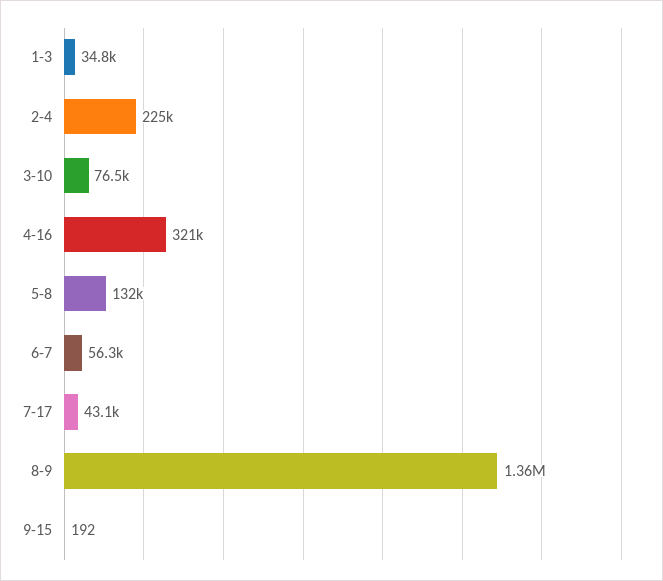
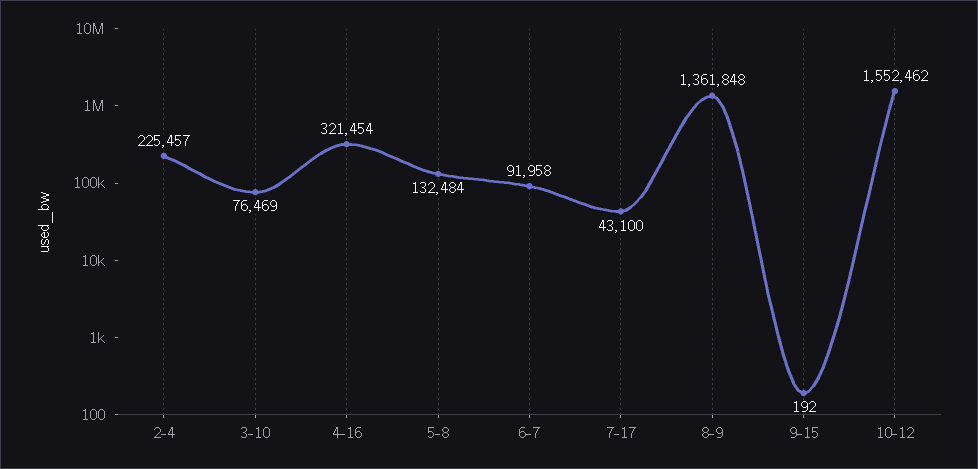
1-3: 34800 -> none
6-7: 56300 -> 91958
10-12: none -> 1552462

